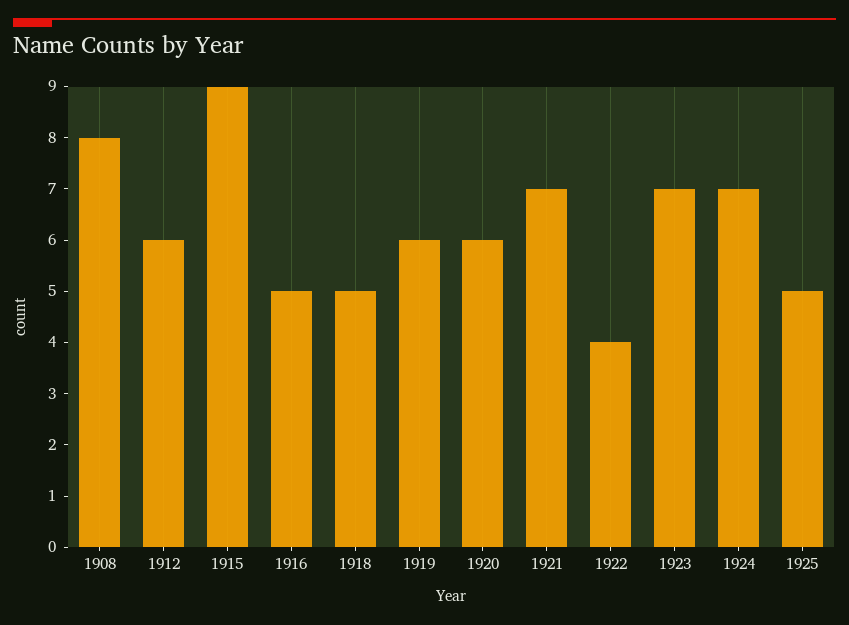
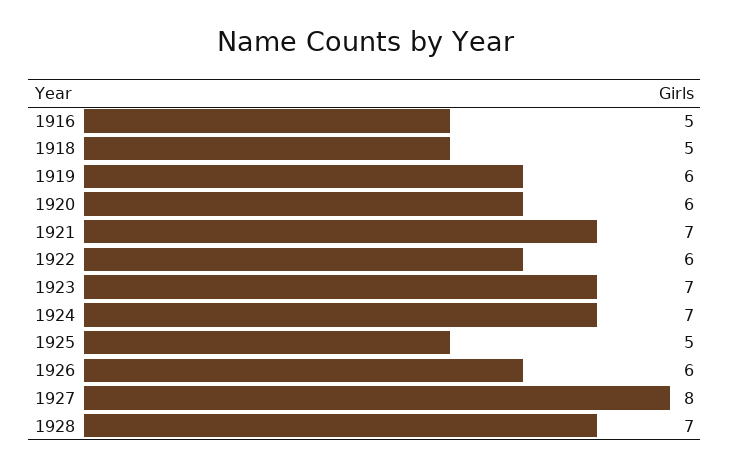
1908: 8 -> none
1912: 6 -> none
1915: 9 -> none
1922: 4 -> 6
1926: none -> 6
1927: none -> 8
1928: none -> 7

